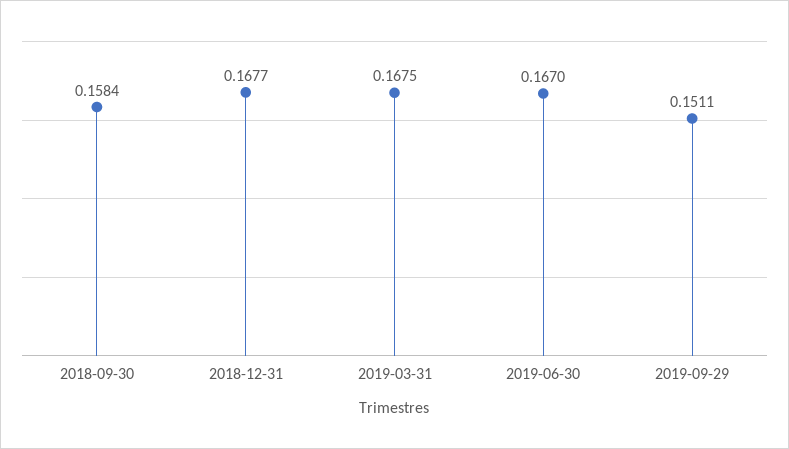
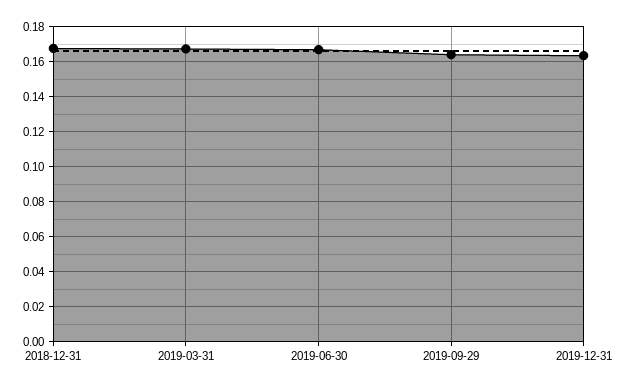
2018-09-30: 0.1584 -> none
2019-09-29: 0.1511 -> 0.165
2019-12-31: none -> 0.165

